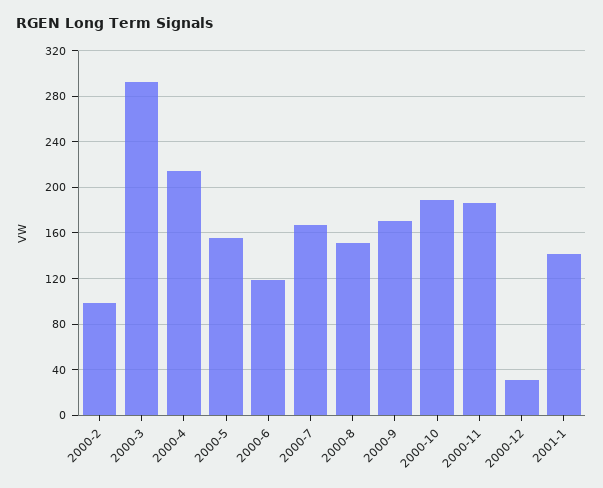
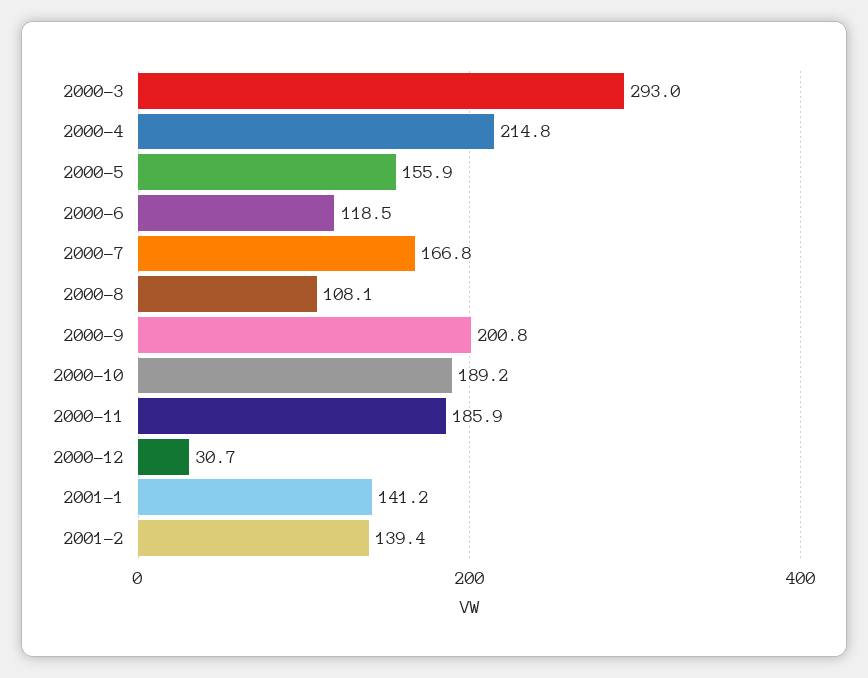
2000-2: 100 -> none
2000-8: 150 -> 108.1
2000-9: 170 -> 200.8
2001-2: none -> 139.4

